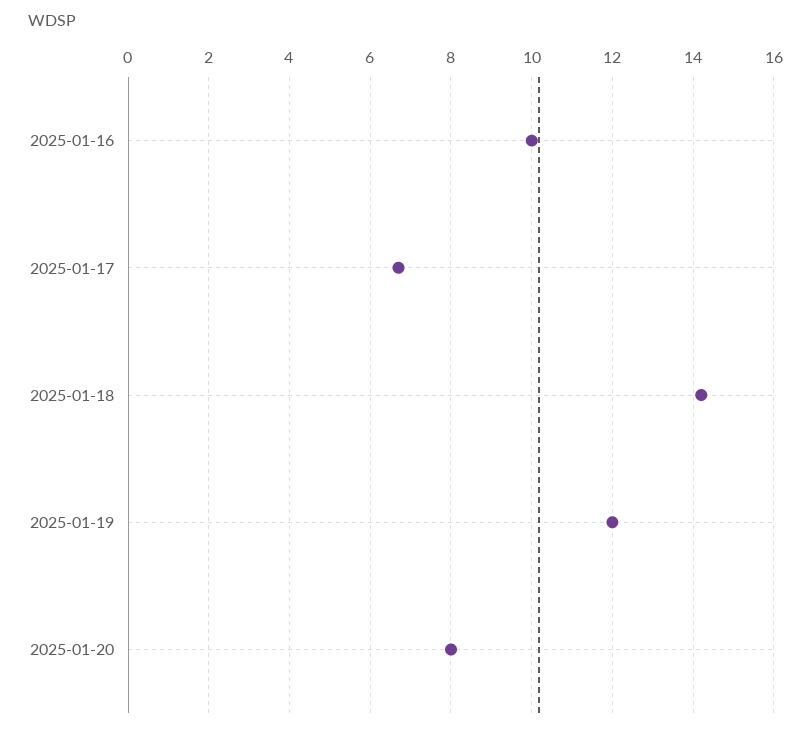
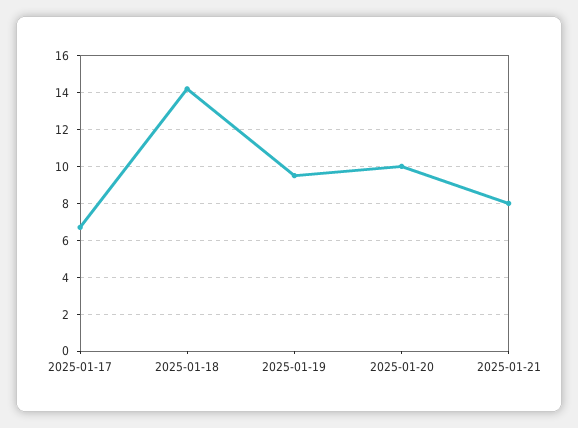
2025-01-16: 10 -> none
2025-01-19: 12 -> 9.5
2025-01-20: 8 -> 10
2025-01-21: none -> 8

